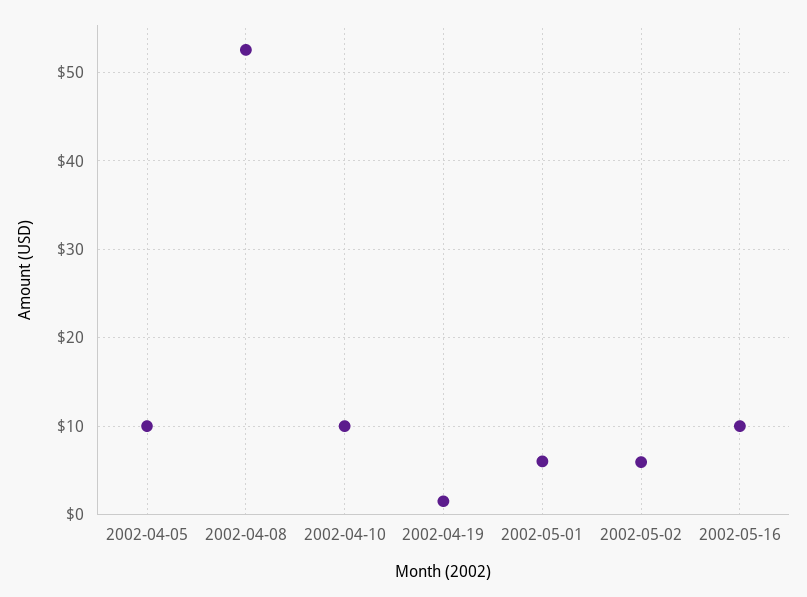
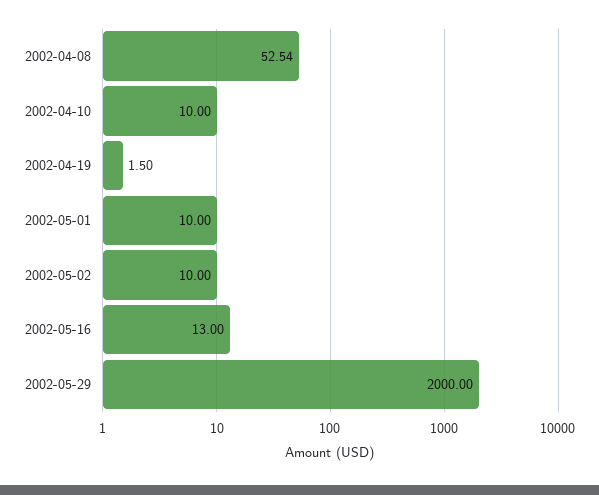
2002-04-05: 10 -> none
2002-05-01: 6 -> 10
2002-05-02: 6 -> 10
2002-05-16: 10 -> 13
2002-05-29: none -> 2000

